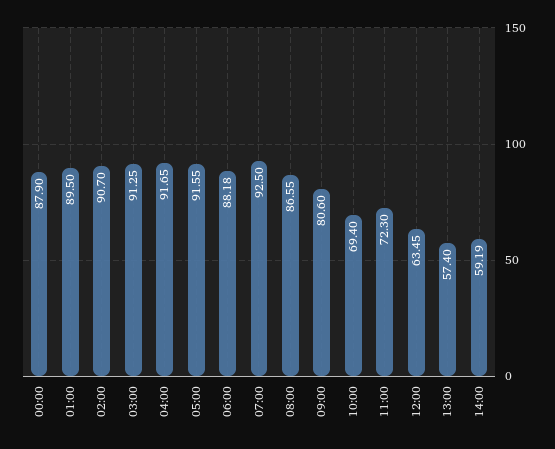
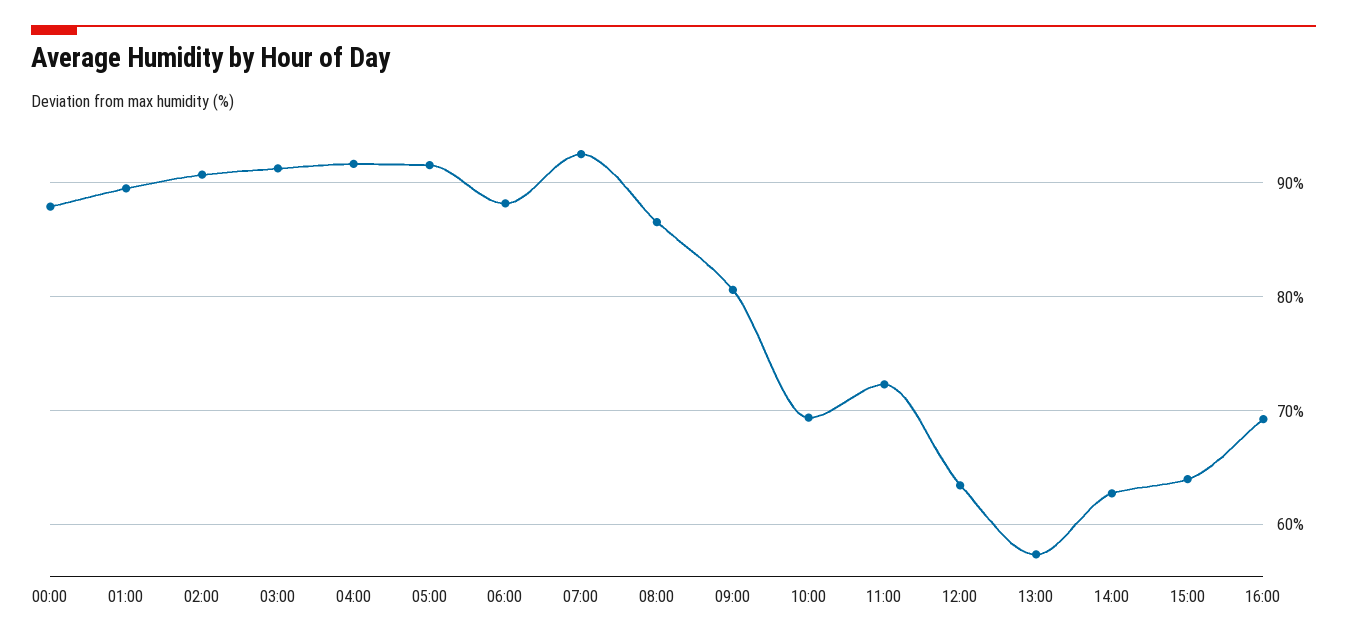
14:00: 59.19 -> 63
15:00: none -> 64
16:00: none -> 69

